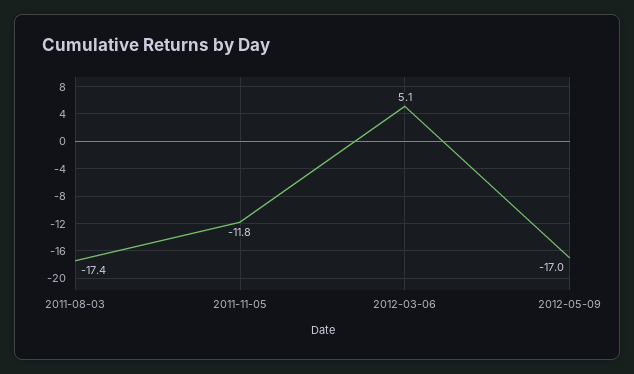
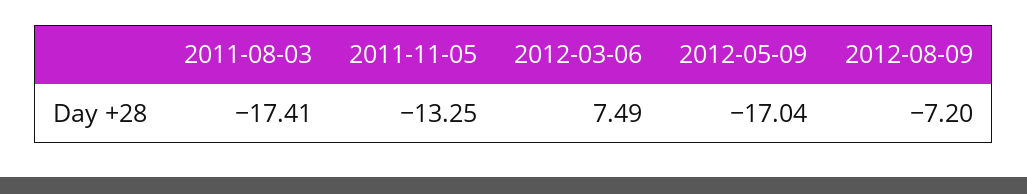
2011-11-05: -11.8 -> -13.25
2012-03-06: 5.1 -> 7.49
2012-08-09: none -> -7.2

